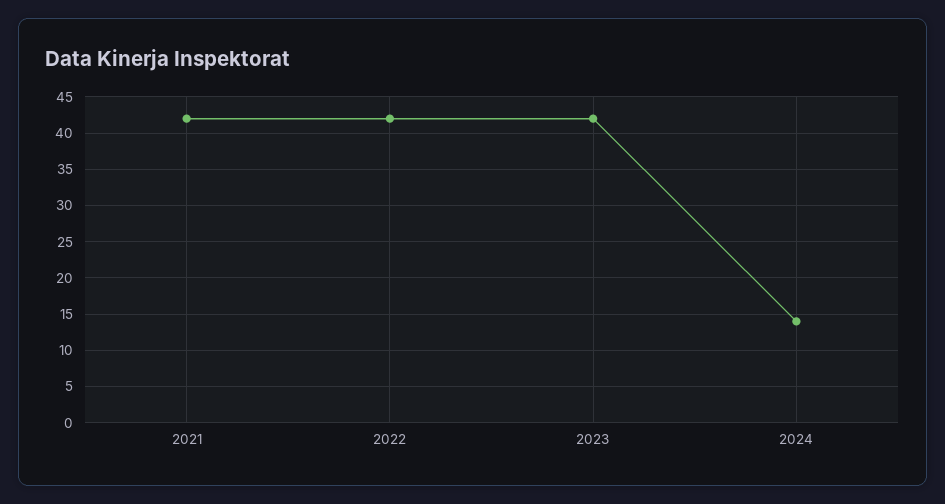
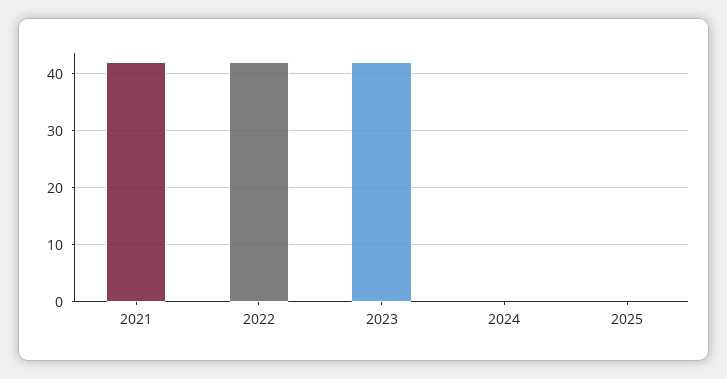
2024: 14 -> 0
2025: none -> 0

